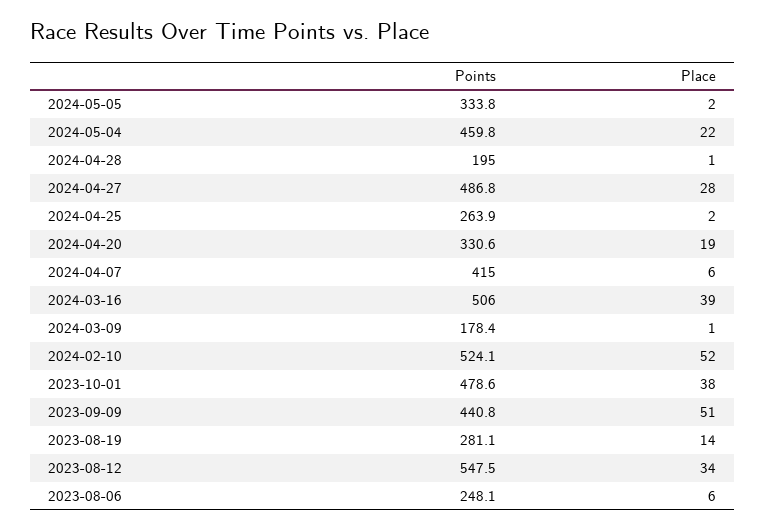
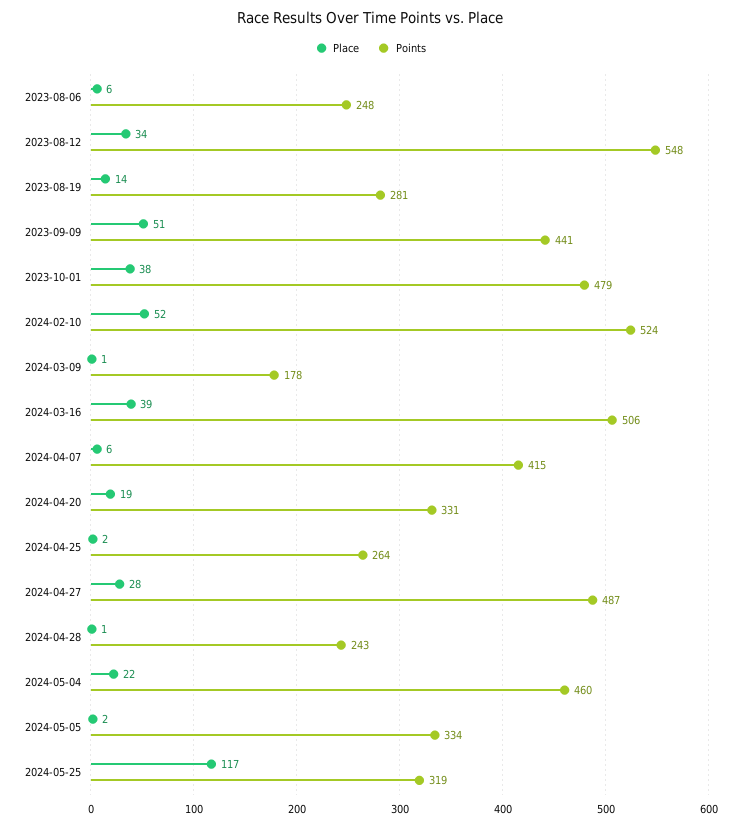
Points, 2024-04-28: 195 -> 243
Place, 2024-05-25: none -> 117
Points, 2024-05-25: none -> 319

